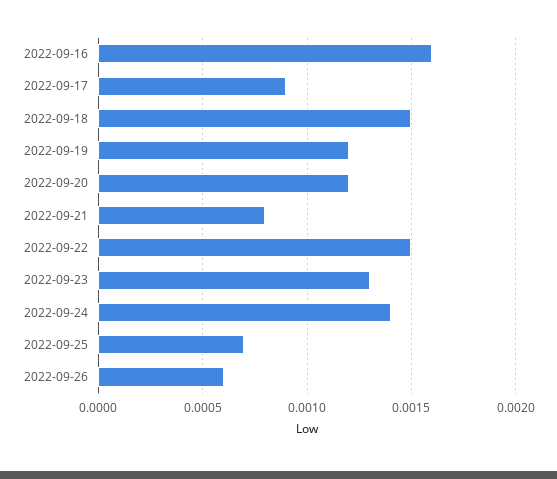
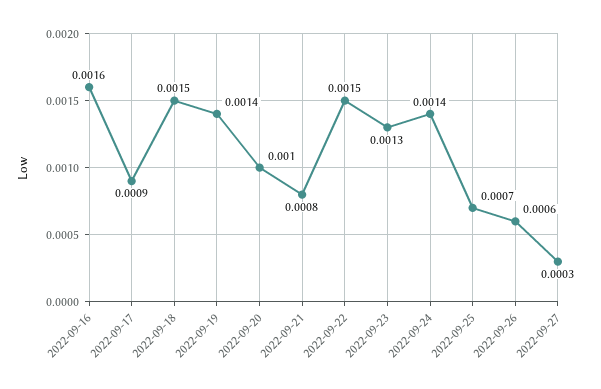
2022-09-19: 0.0012 -> 0.0014
2022-09-20: 0.0012 -> 0.001
2022-09-27: none -> 0.0003

